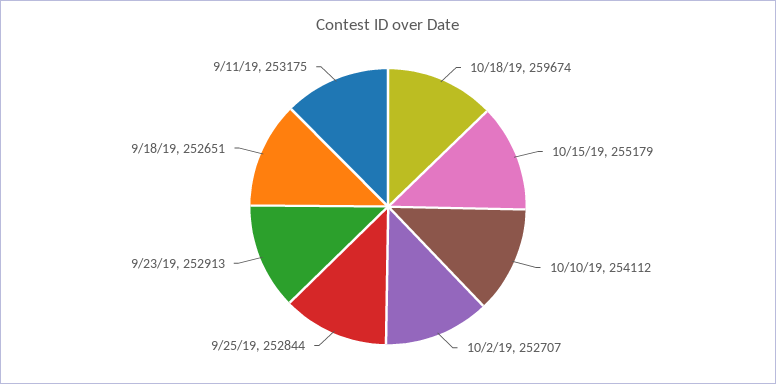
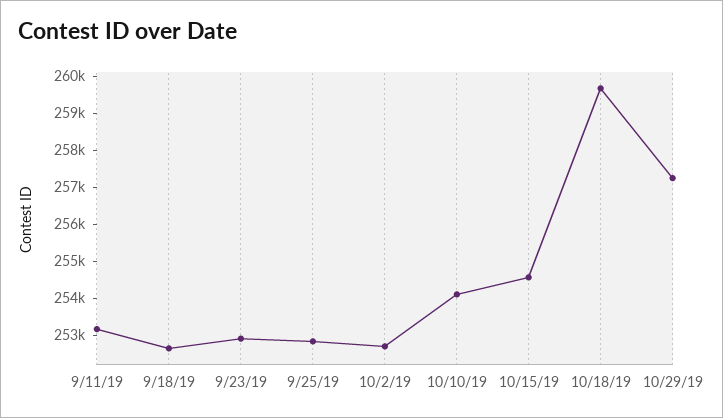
10/15/19: 255179 -> 254500
10/29/19: none -> 257250

